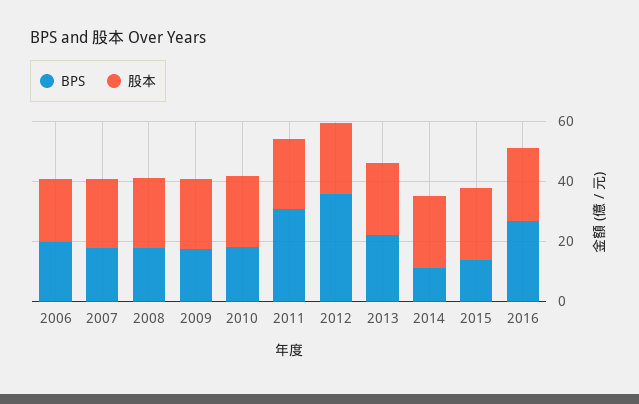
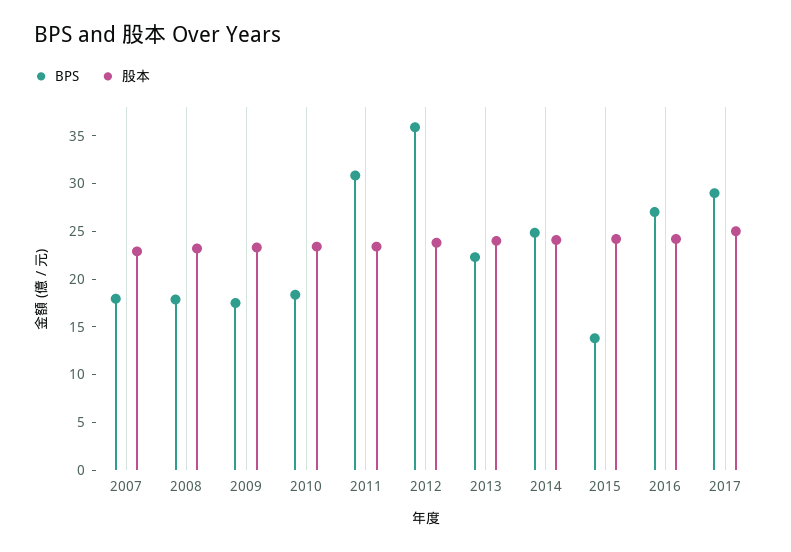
BPS, 2006: 20 -> none
股本, 2006: 20 -> none
BPS, 2014: 10 -> 25
BPS, 2017: none -> 29
股本, 2017: none -> 25

